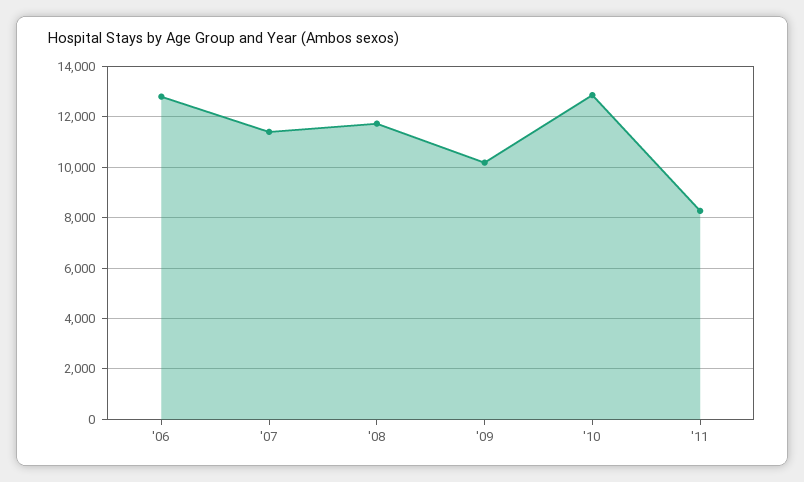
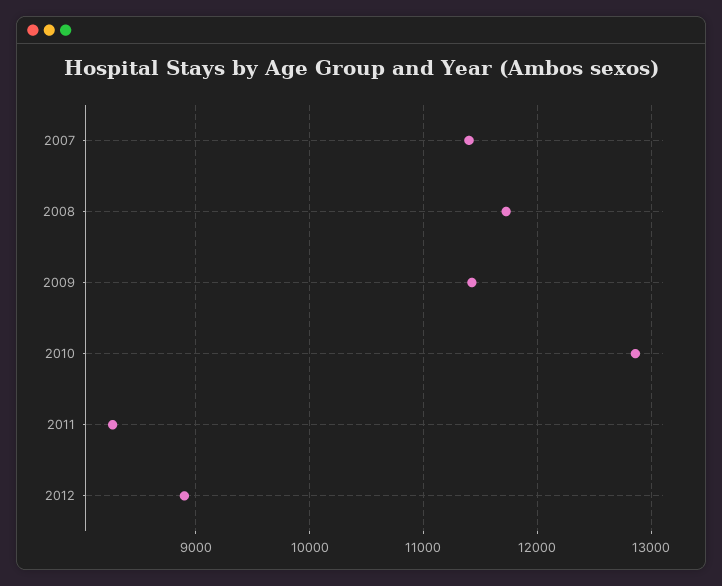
'06: 12750 -> none
'09: 10250 -> 11400
2012: none -> 8900

